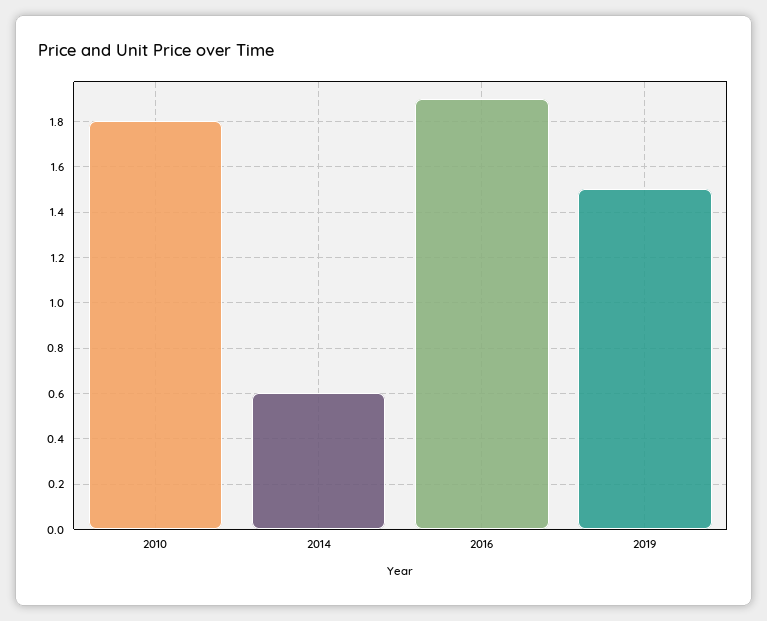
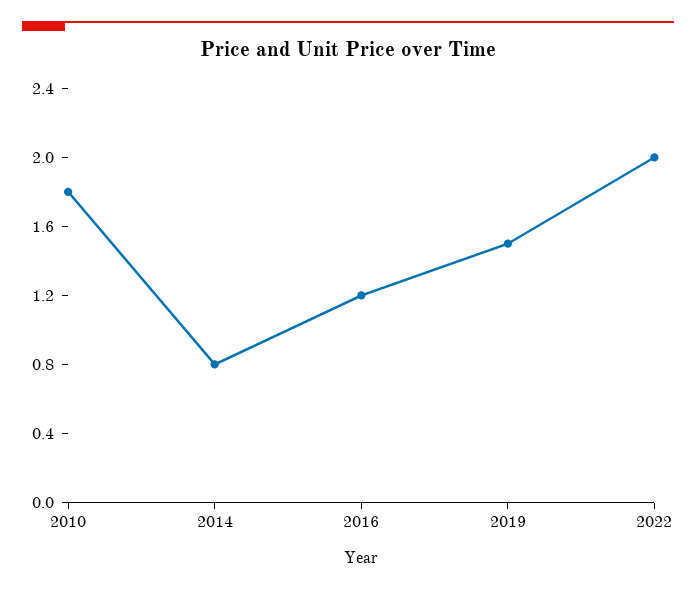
2014: 0.6 -> 0.8
2016: 1.9 -> 1.2
2022: none -> 2

